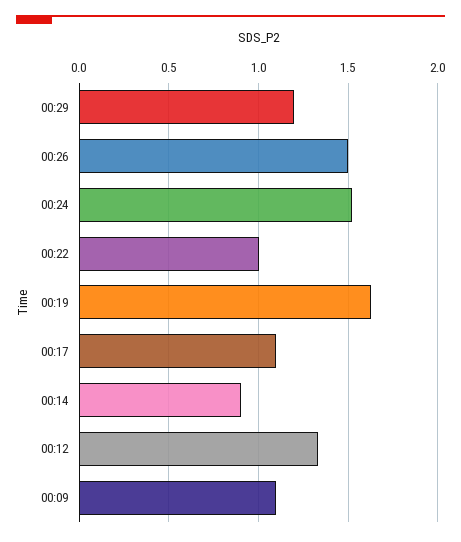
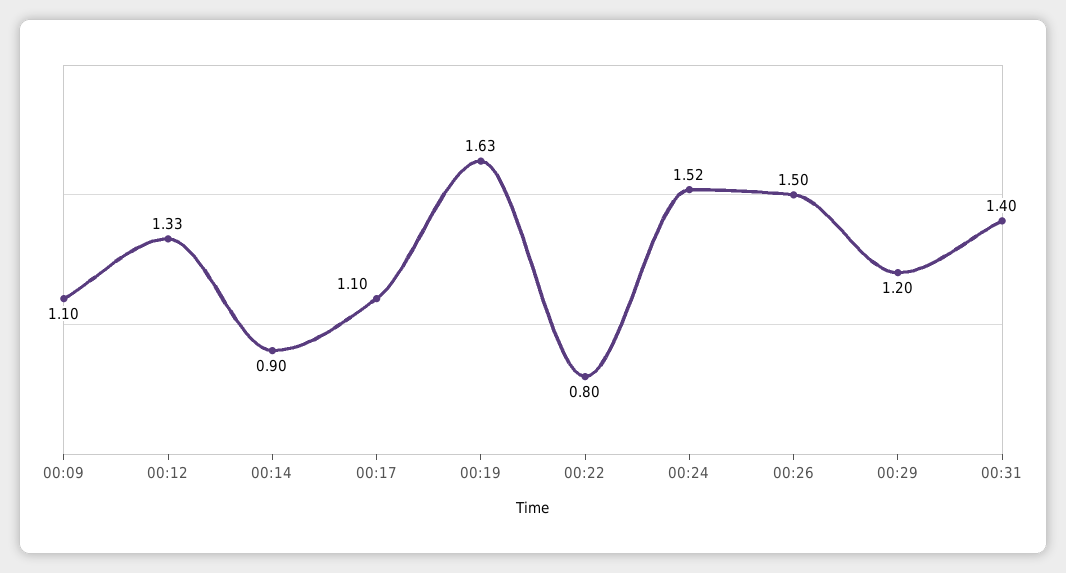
00:22: 1 -> 0.8
00:31: none -> 1.4

